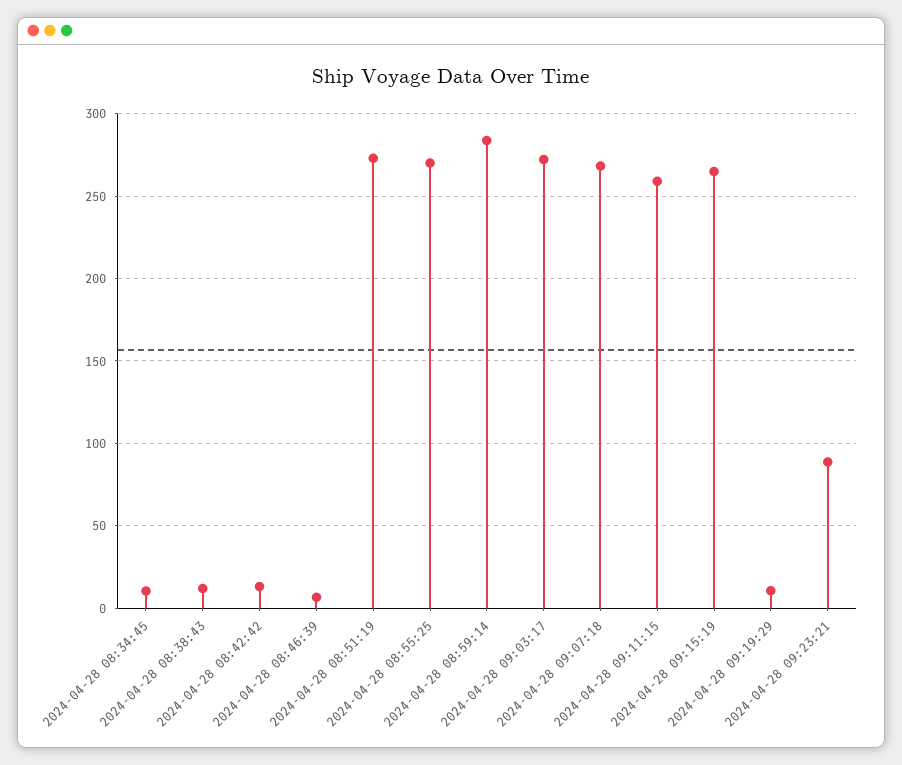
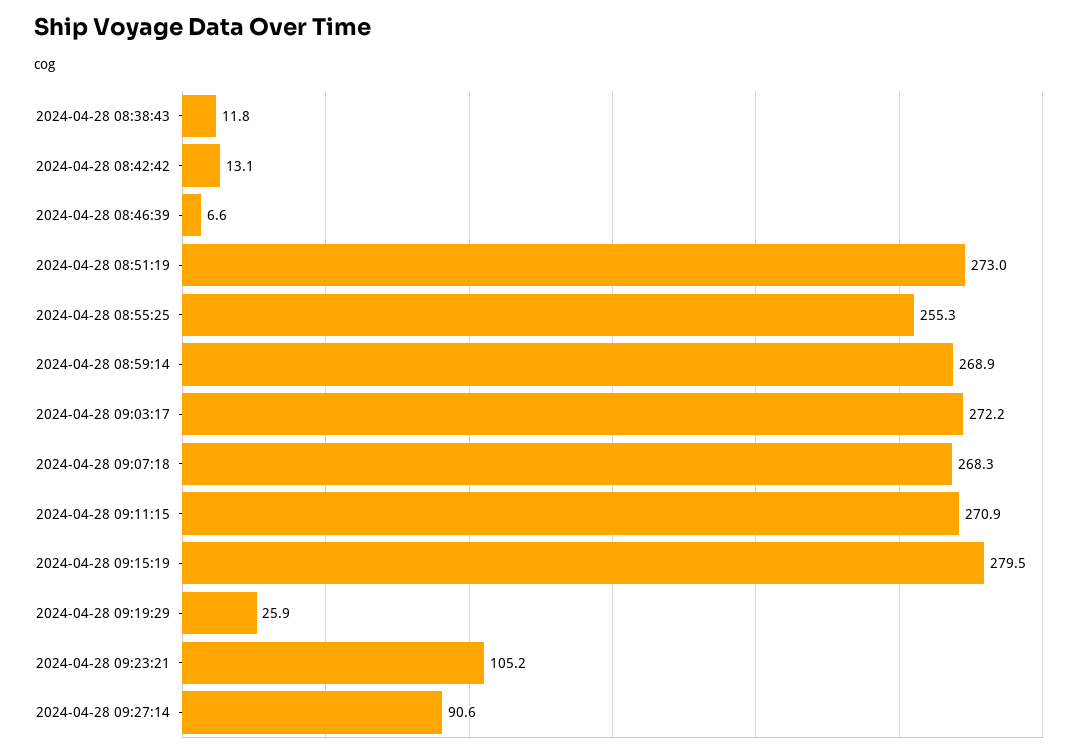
2024-04-28 08:34:45: 10 -> none
2024-04-28 08:55:25: 270 -> 255.3
2024-04-28 08:59:14: 285 -> 268.9
2024-04-28 09:11:15: 260 -> 270.9
2024-04-28 09:15:19: 265 -> 279.5
2024-04-28 09:19:29: 10 -> 25.9
2024-04-28 09:23:21: 90 -> 105.2
2024-04-28 09:27:14: none -> 90.6

